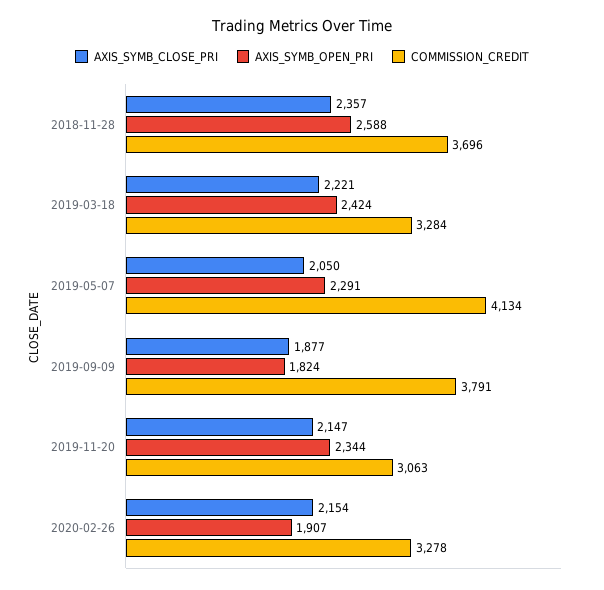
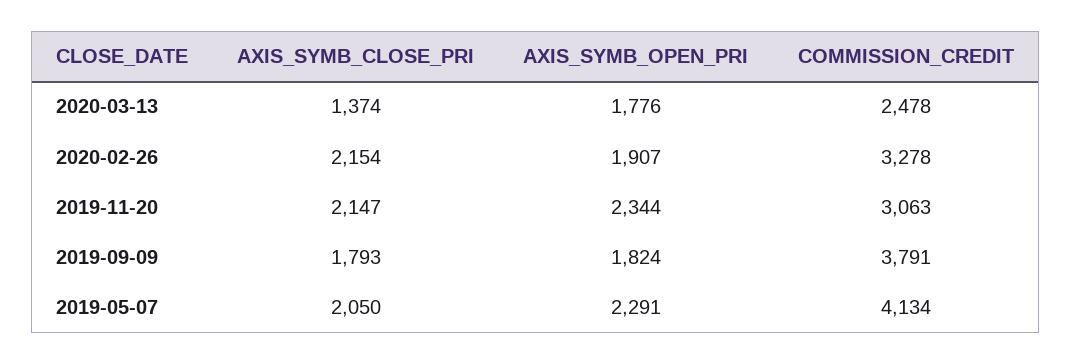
AXIS_SYMB_CLOSE_PRI, 2018-11-28: 2357 -> none
AXIS_SYMB_OPEN_PRI, 2018-11-28: 2588 -> none
COMMISSION_CREDIT, 2018-11-28: 3696 -> none
AXIS_SYMB_CLOSE_PRI, 2019-03-18: 2221 -> none
AXIS_SYMB_OPEN_PRI, 2019-03-18: 2424 -> none
COMMISSION_CREDIT, 2019-03-18: 3284 -> none
AXIS_SYMB_CLOSE_PRI, 2019-09-09: 1877 -> 1793
AXIS_SYMB_CLOSE_PRI, 2020-03-13: none -> 1374
AXIS_SYMB_OPEN_PRI, 2020-03-13: none -> 1776
COMMISSION_CREDIT, 2020-03-13: none -> 2478

